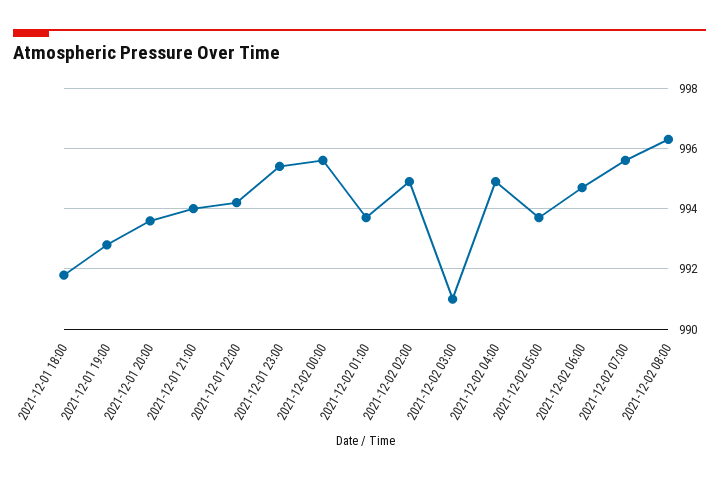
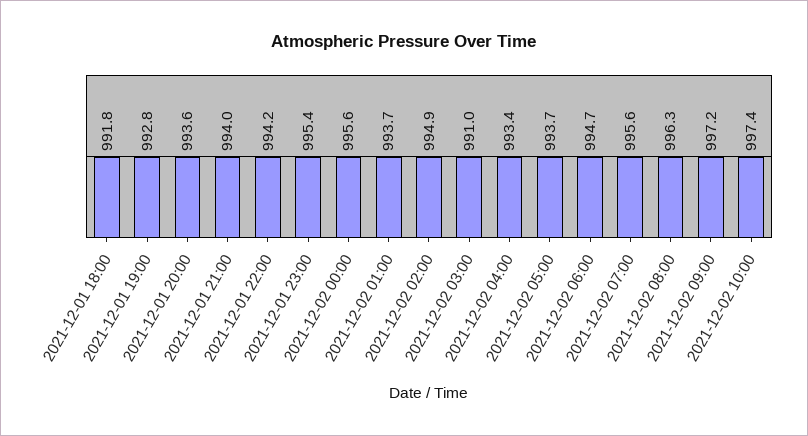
2021-12-02 04:00: 995 -> 993.4
2021-12-02 09:00: none -> 997.2
2021-12-02 10:00: none -> 997.4

